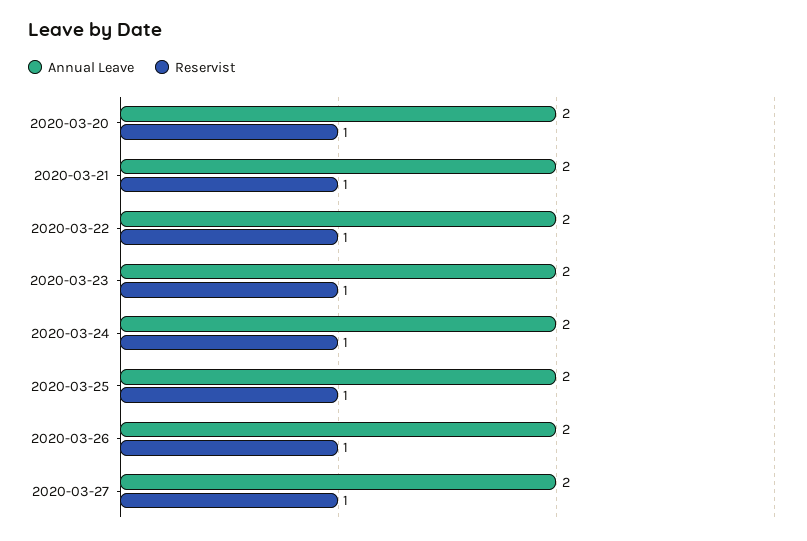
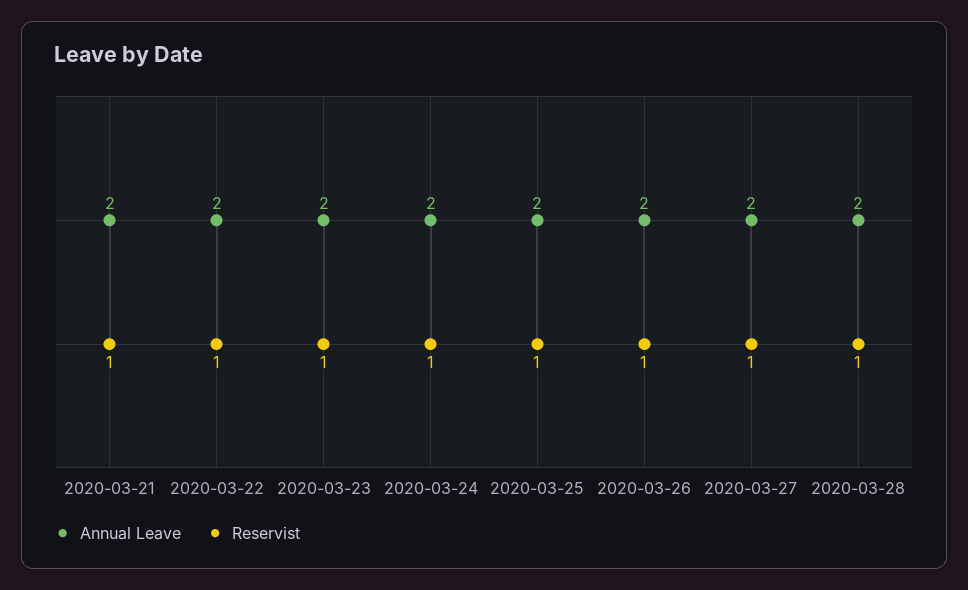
Annual Leave, 2020-03-20: 2 -> none
Reservist, 2020-03-20: 1 -> none
Annual Leave, 2020-03-28: none -> 2
Reservist, 2020-03-28: none -> 1

